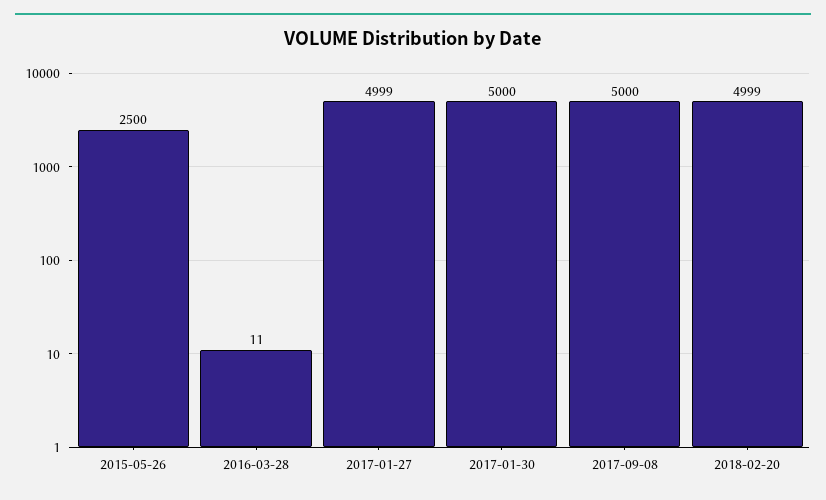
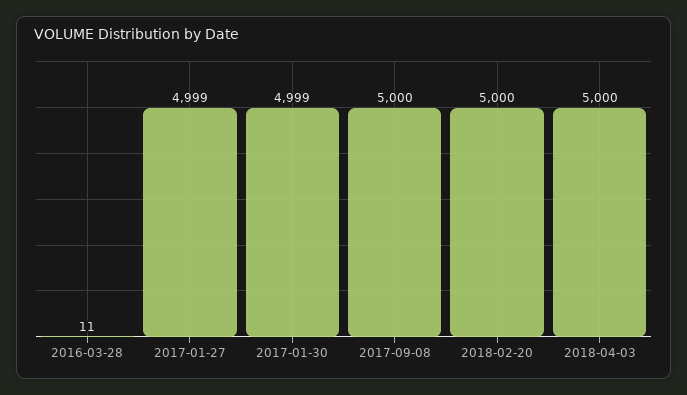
2015-05-26: 2500 -> none
2017-01-30: 5000 -> 4999
2018-02-20: 4999 -> 5000
2018-04-03: none -> 5000

